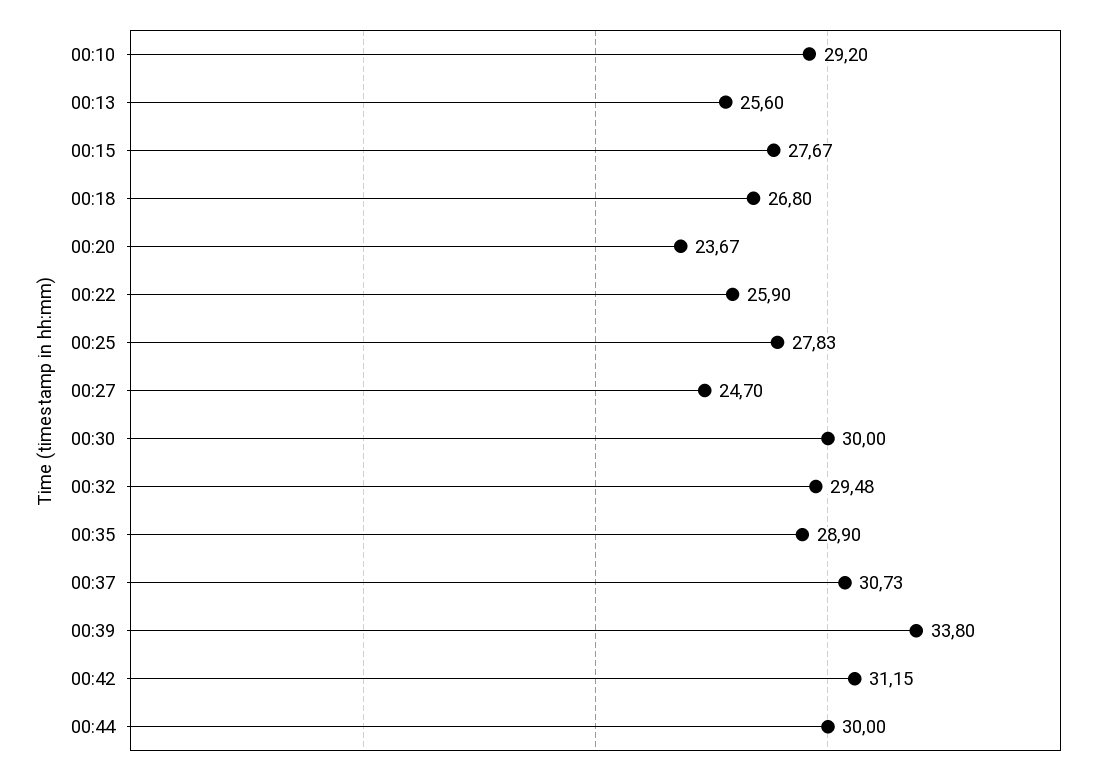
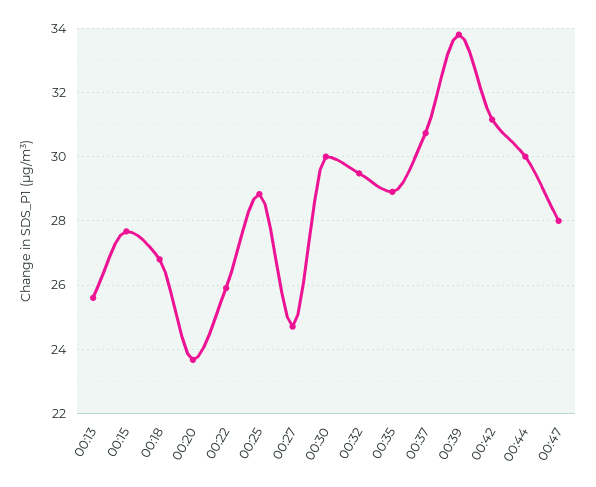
00:10: 29.2 -> none
00:25: 27.83 -> 28.8
00:47: none -> 28

